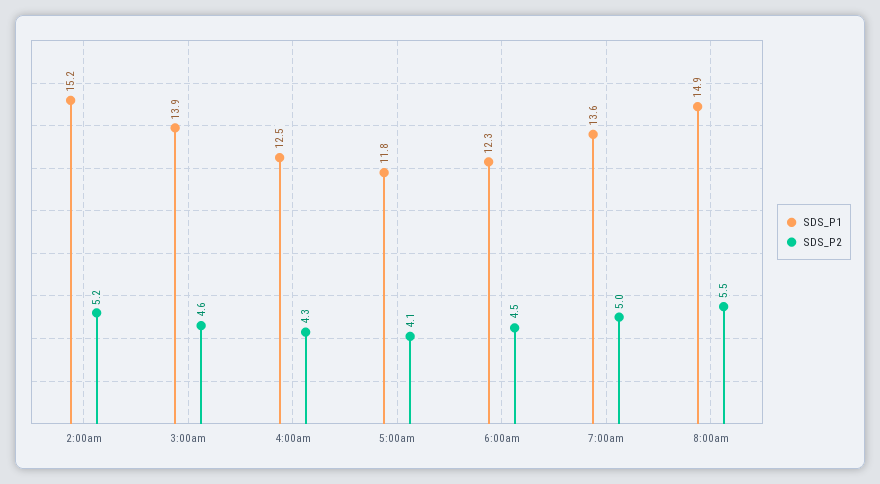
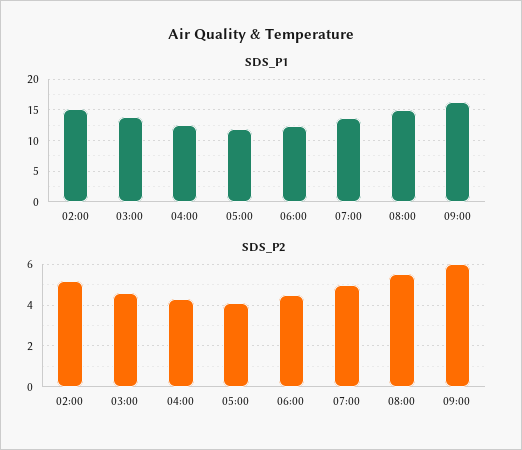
SDS_P1, 09:00: none -> 16
SDS_P2, 09:00: none -> 6

